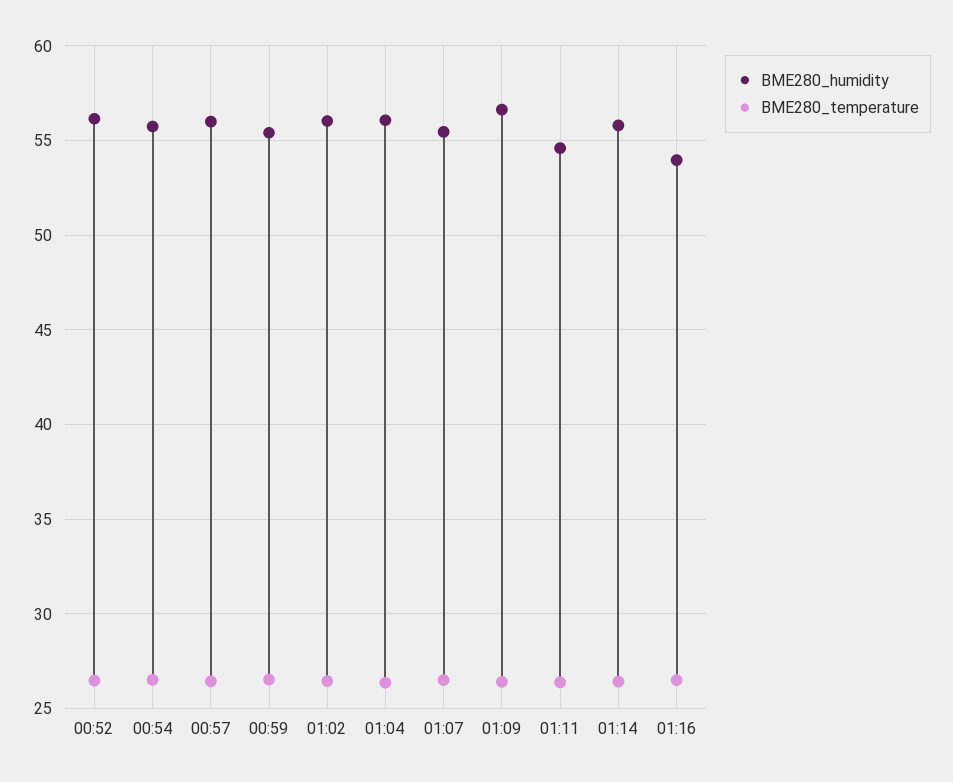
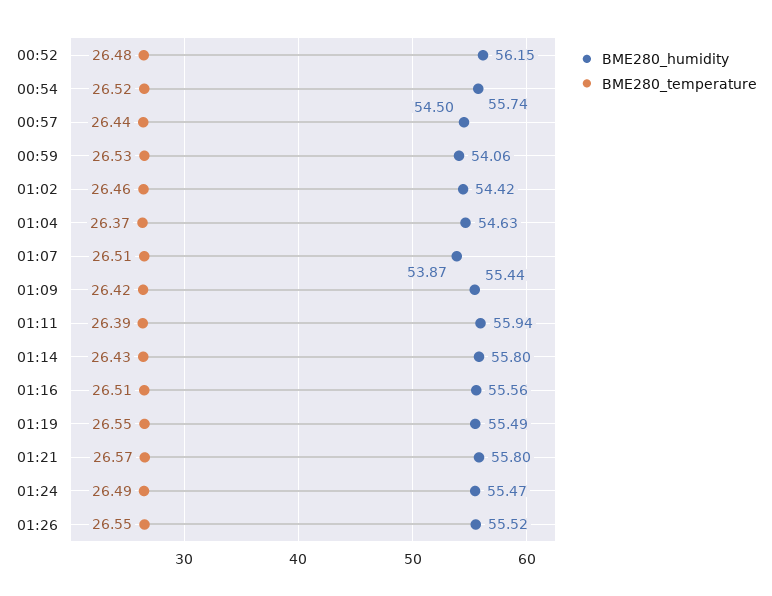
BME280_humidity, 00:57: 56 -> 54.5
BME280_humidity, 00:59: 55.5 -> 54.06
BME280_humidity, 01:02: 56 -> 54.42
BME280_humidity, 01:04: 56 -> 54.63
BME280_humidity, 01:07: 55.5 -> 53.87
BME280_humidity, 01:09: 56.5 -> 55.44
BME280_humidity, 01:11: 54.5 -> 55.94
BME280_humidity, 01:16: 54 -> 55.56
BME280_humidity, 01:19: none -> 55.49
BME280_temperature, 01:19: none -> 26.55
BME280_humidity, 01:21: none -> 55.8
BME280_temperature, 01:21: none -> 26.57
BME280_humidity, 01:24: none -> 55.47
BME280_temperature, 01:24: none -> 26.49
BME280_humidity, 01:26: none -> 55.52
BME280_temperature, 01:26: none -> 26.55

